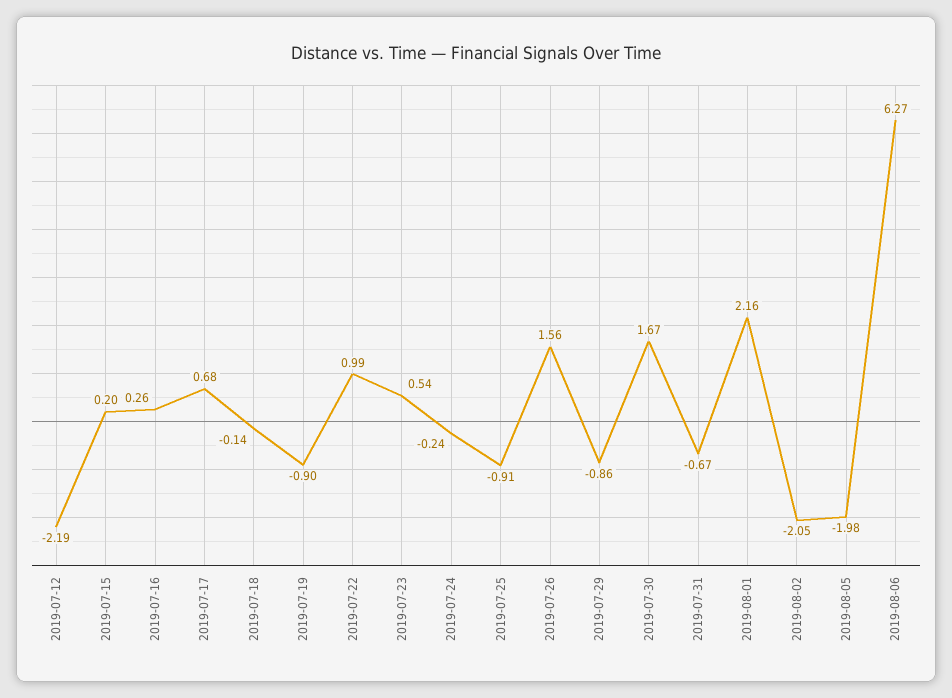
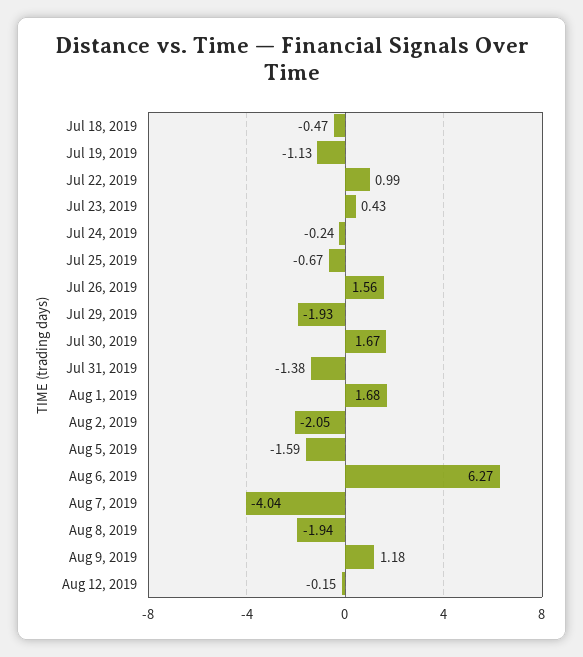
2019-07-12: -2.19 -> none
2019-07-15: 0.2 -> none
2019-07-16: 0.26 -> none
2019-07-17: 0.68 -> none
2019-07-18: -0.14 -> -0.47
2019-07-19: -0.9 -> -1.13
2019-07-23: 0.54 -> 0.43
2019-07-25: -0.91 -> -0.67
2019-07-29: -0.86 -> -1.93
2019-07-31: -0.67 -> -1.38
2019-08-01: 2.16 -> 1.68
2019-08-05: -1.98 -> -1.59
Aug 7, 2019: none -> -4.04
Aug 8, 2019: none -> -1.94
Aug 9, 2019: none -> 1.18
Aug 12, 2019: none -> -0.15

